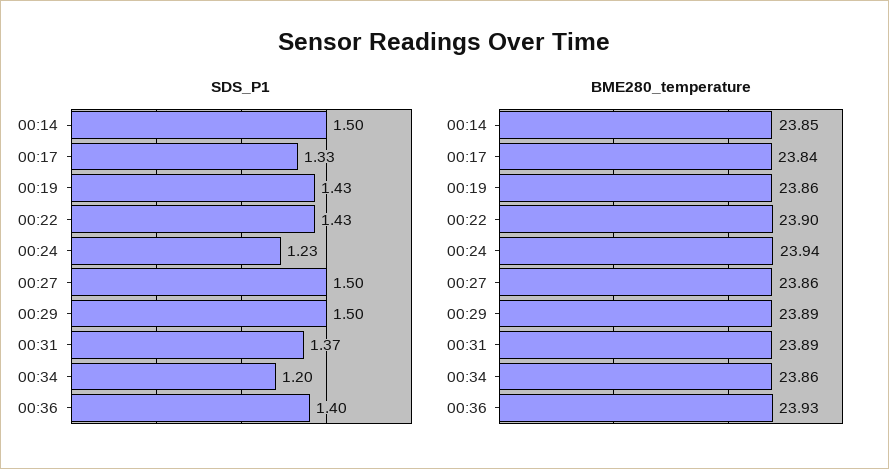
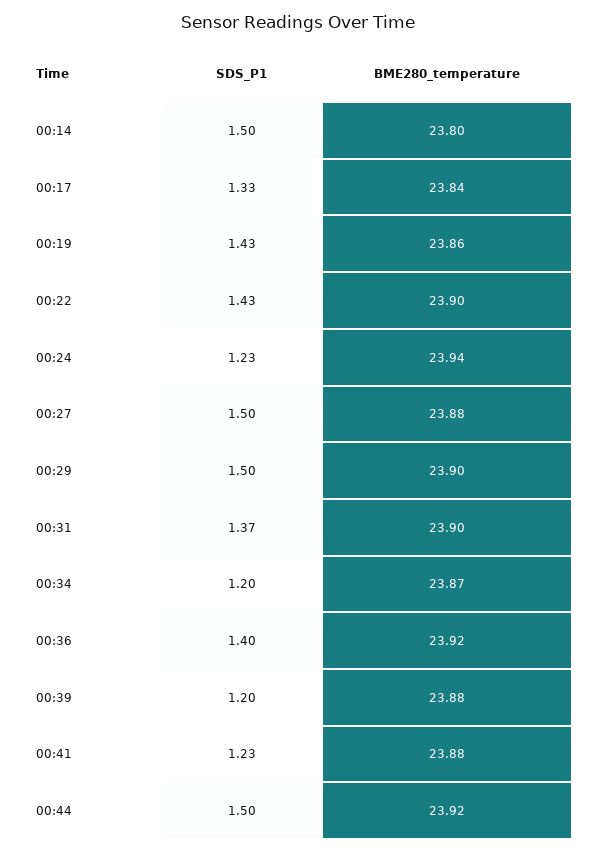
BME280_temperature, 00:14: 23.85 -> 23.8
BME280_temperature, 00:27: 23.86 -> 23.88
BME280_temperature, 00:29: 23.89 -> 23.9
BME280_temperature, 00:31: 23.89 -> 23.9
BME280_temperature, 00:34: 23.86 -> 23.87
BME280_temperature, 00:36: 23.93 -> 23.92
SDS_P1, 00:39: none -> 1.2
BME280_temperature, 00:39: none -> 23.88
SDS_P1, 00:41: none -> 1.23
BME280_temperature, 00:41: none -> 23.88
SDS_P1, 00:44: none -> 1.5
BME280_temperature, 00:44: none -> 23.92

